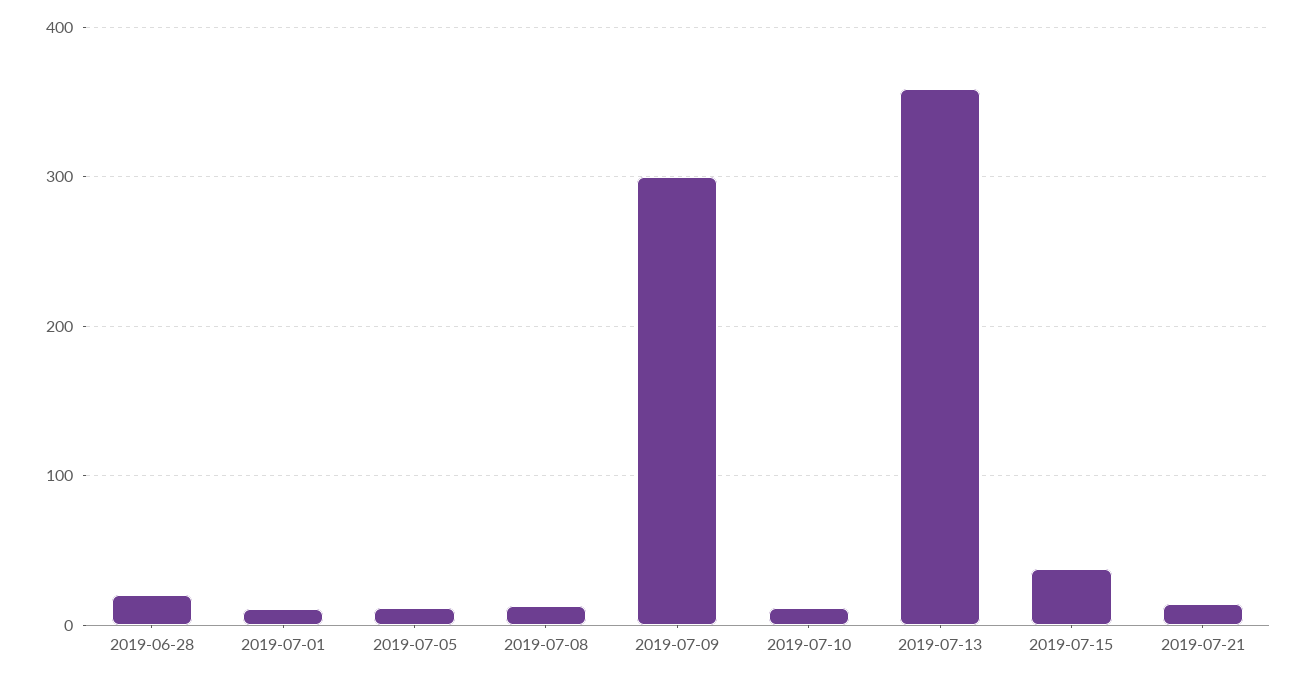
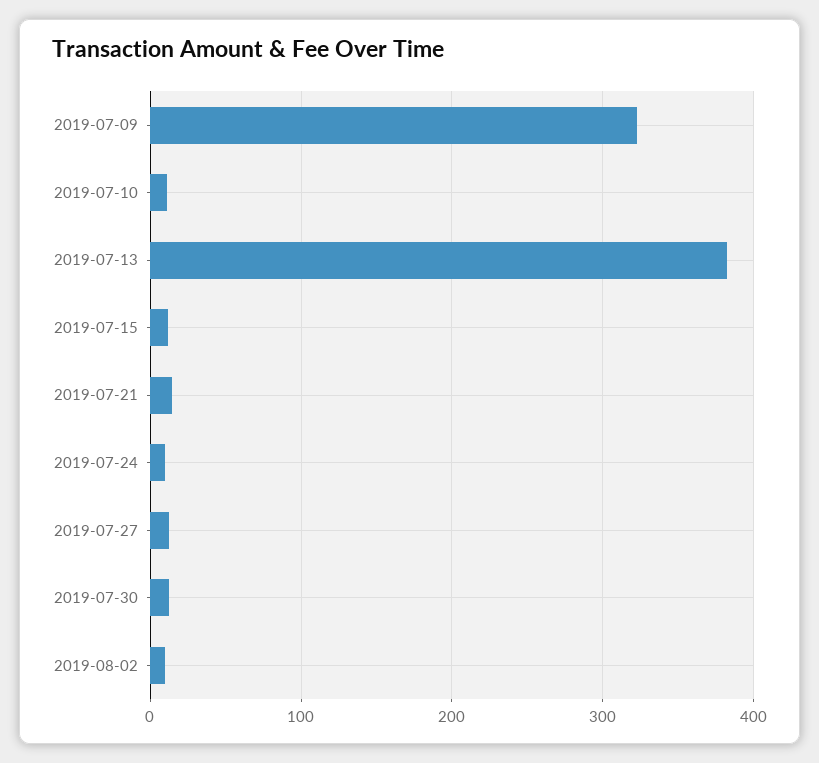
2019-06-28: 20 -> none
2019-07-01: 10 -> none
2019-07-05: 10 -> none
2019-07-08: 10 -> none
2019-07-09: 300 -> 320
2019-07-13: 360 -> 380
2019-07-15: 40 -> 10
2019-07-24: none -> 10
2019-07-27: none -> 10
2019-07-30: none -> 10
2019-08-02: none -> 10

